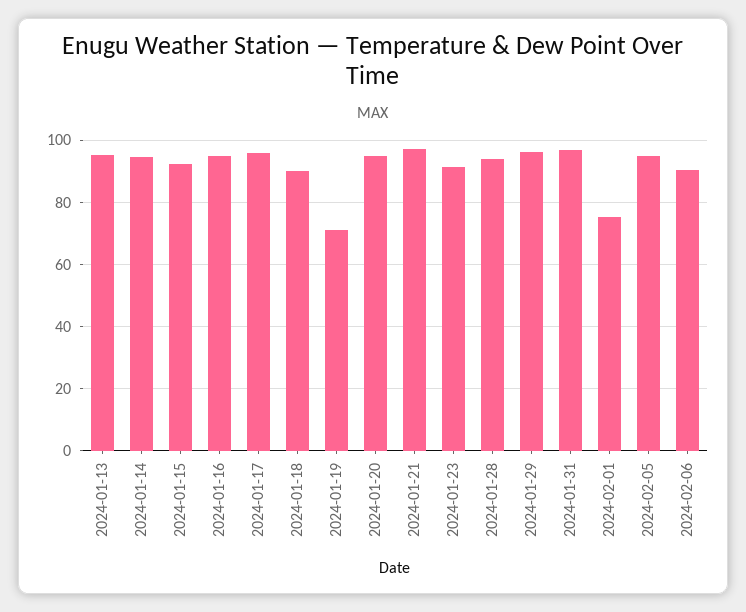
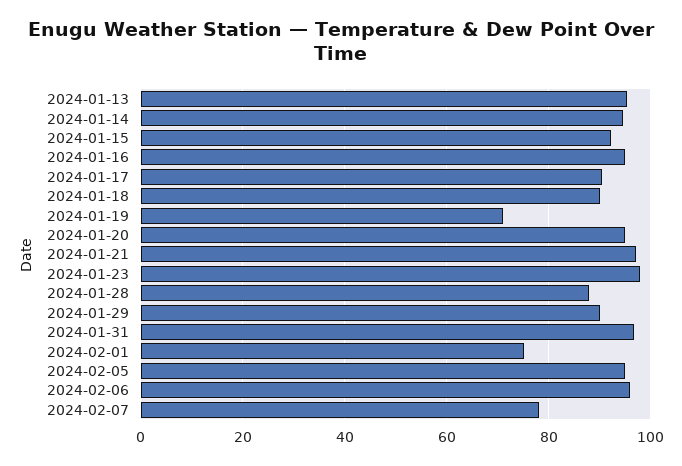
2024-01-17: 96 -> 90
2024-01-23: 92 -> 98
2024-01-28: 94 -> 88
2024-01-29: 96 -> 90
2024-02-06: 90 -> 96
2024-02-07: none -> 78

